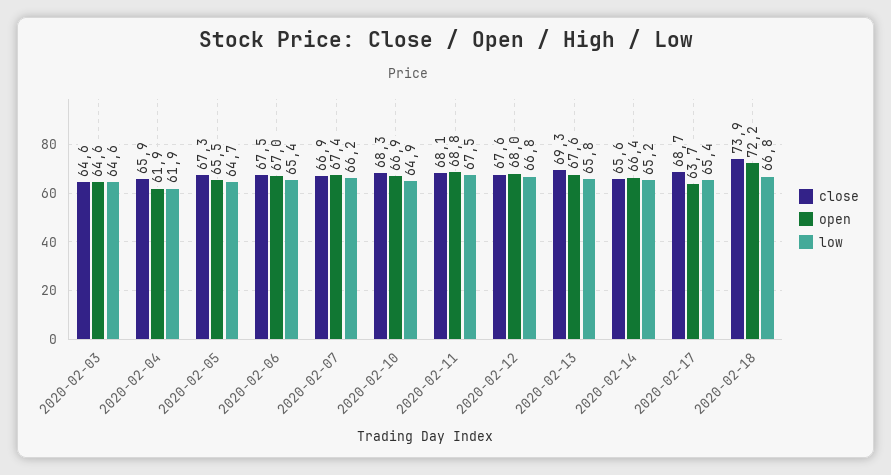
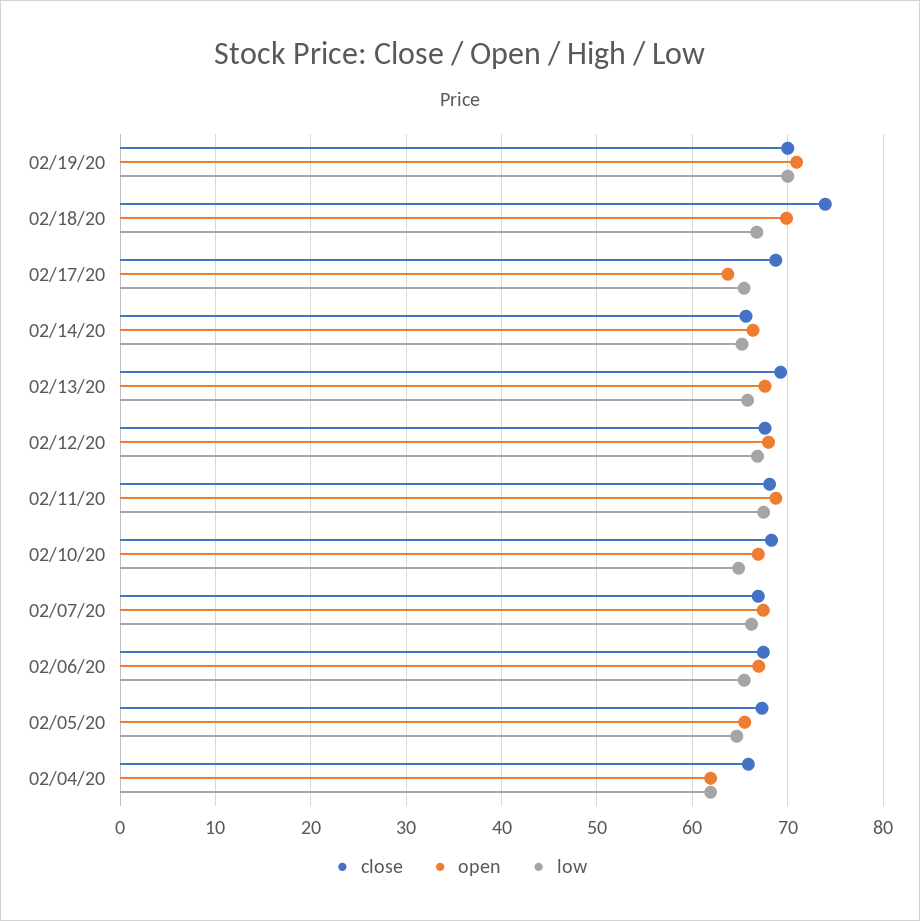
close, 2020-02-03: 64.6 -> none
open, 2020-02-03: 64.6 -> none
low, 2020-02-03: 64.6 -> none
open, 2020-02-18: 72.2 -> 70
close, 02/19/20: none -> 70
open, 02/19/20: none -> 71
low, 02/19/20: none -> 70

